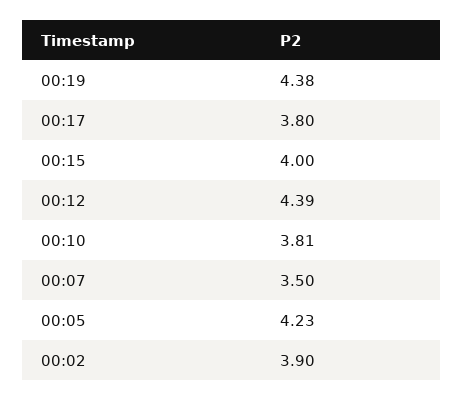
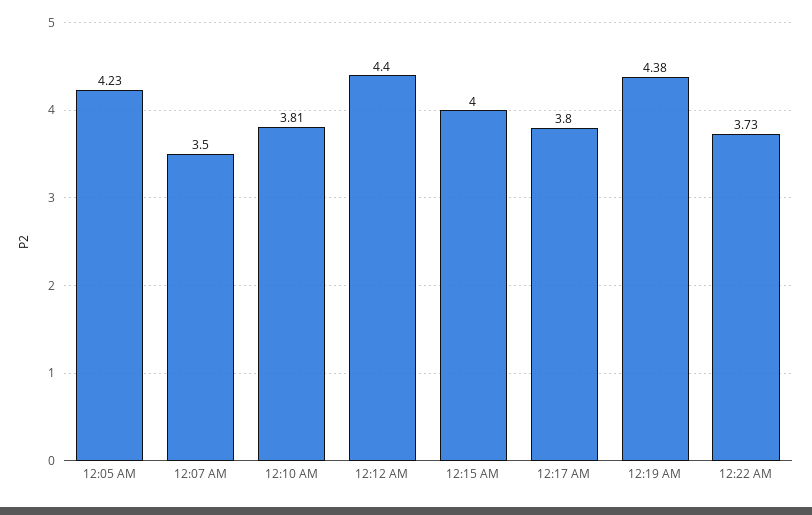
00:12: 4.39 -> 4.4
00:02: 3.9 -> none
12:22 AM: none -> 3.73

